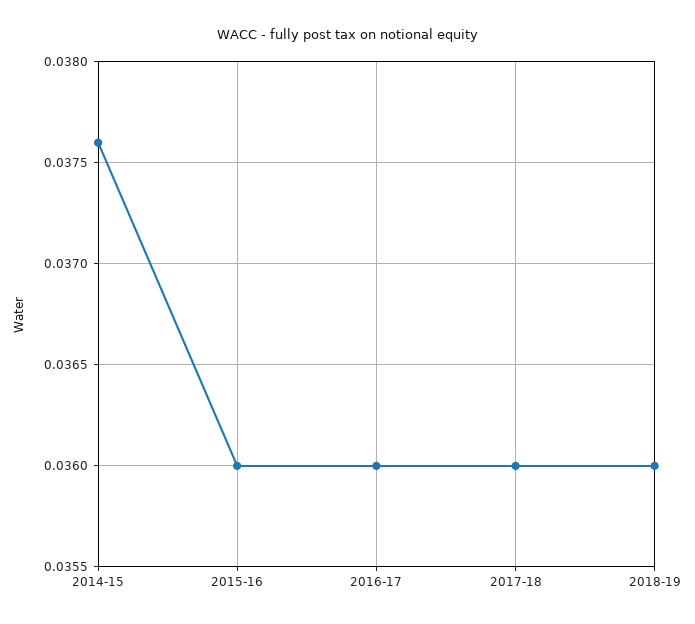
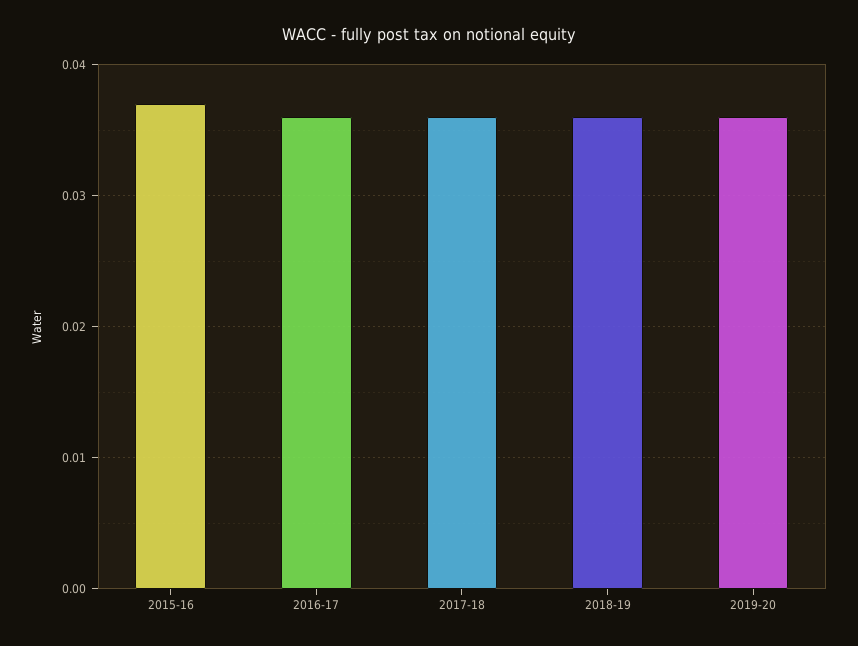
2014-15: 0.0376 -> none
2015-16: 0.036 -> 0.037
2019-20: none -> 0.036

